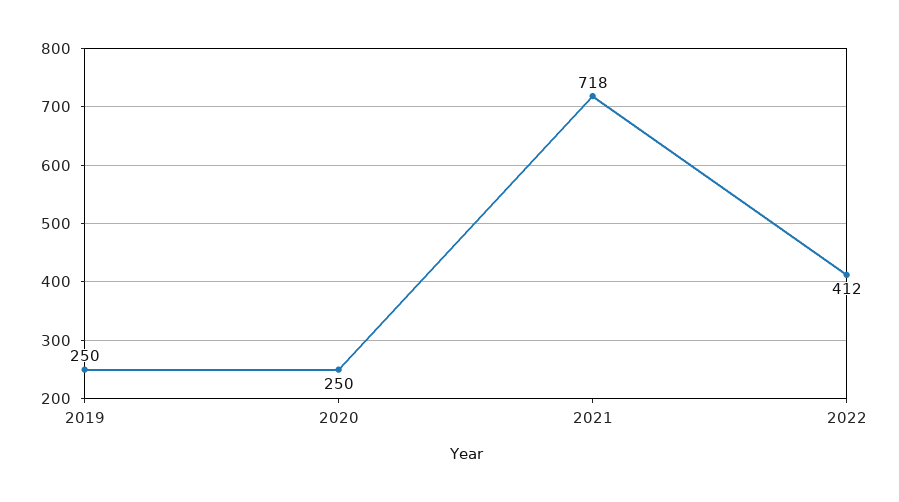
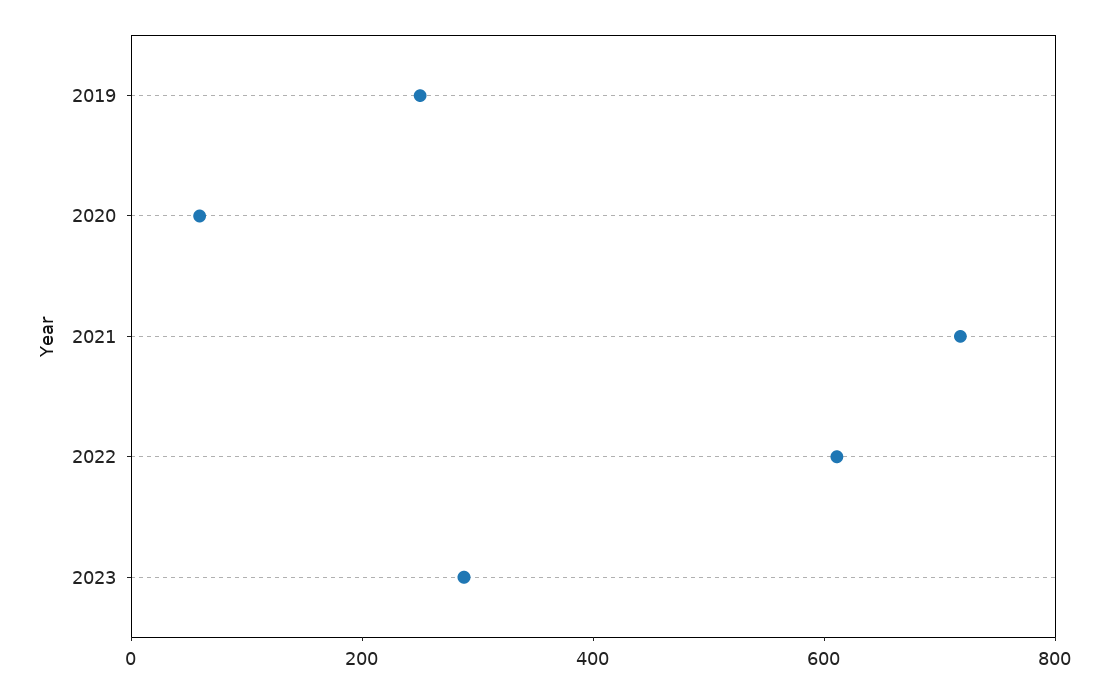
2020: 250 -> 50
2022: 412 -> 600
2023: none -> 300

